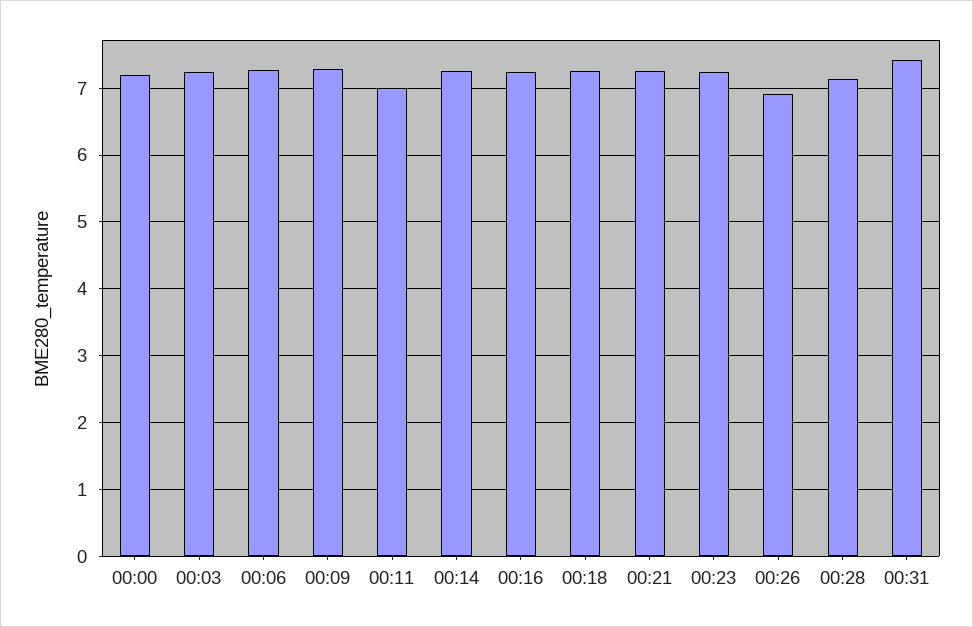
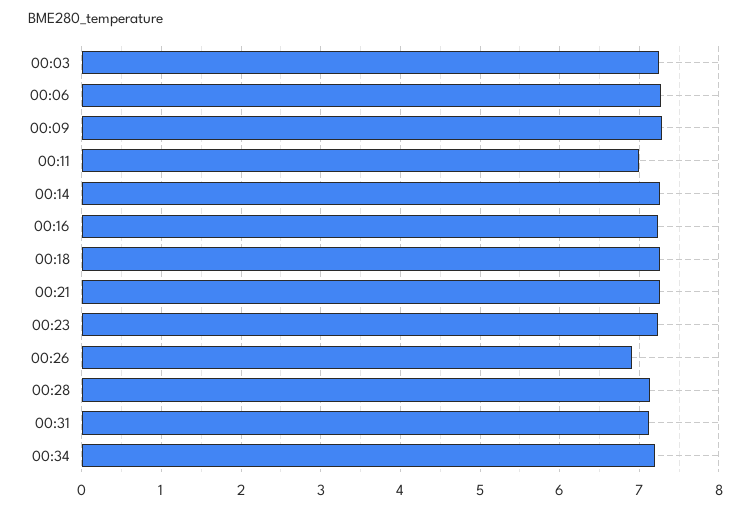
00:00: 7.2 -> none
00:31: 7.4 -> 7.1
00:34: none -> 7.2

